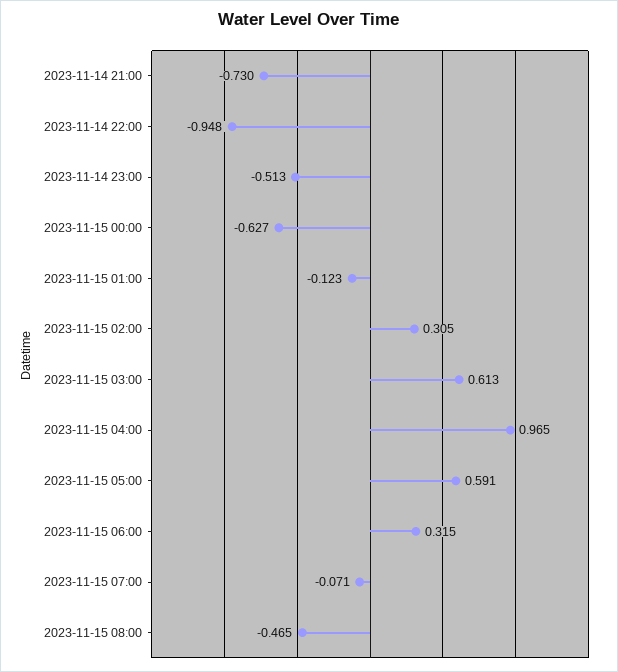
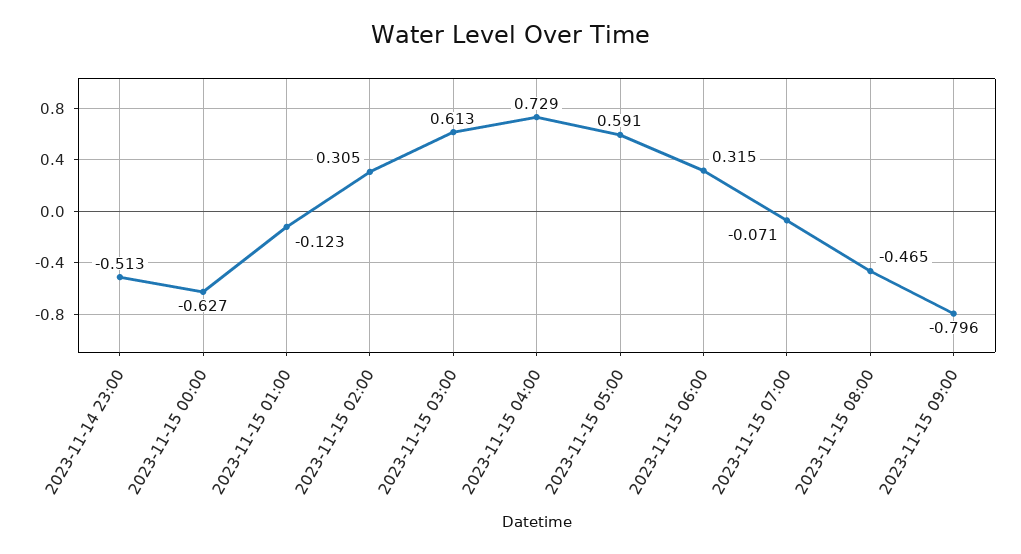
2023-11-14 21:00: -0.73 -> none
2023-11-14 22:00: -0.948 -> none
2023-11-15 04:00: 0.965 -> 0.729
2023-11-15 09:00: none -> -0.796

